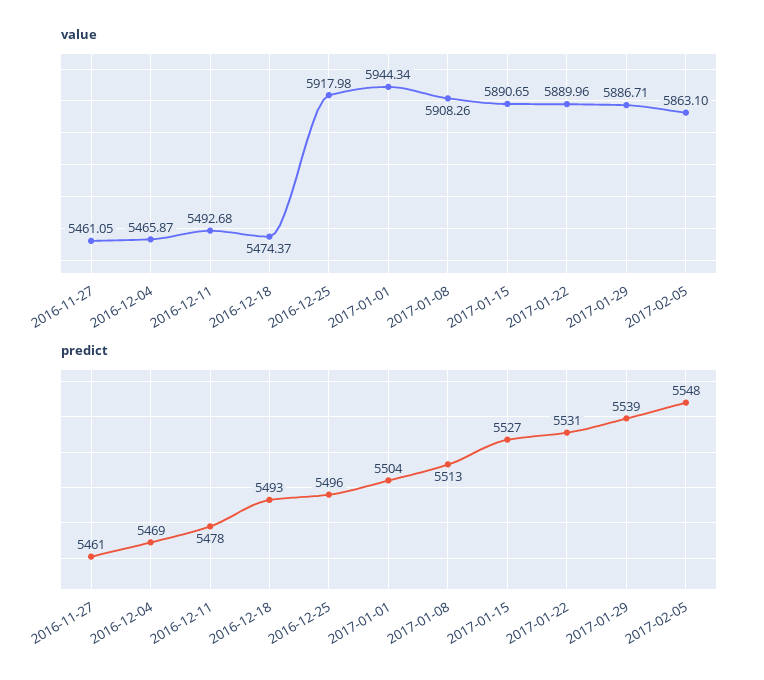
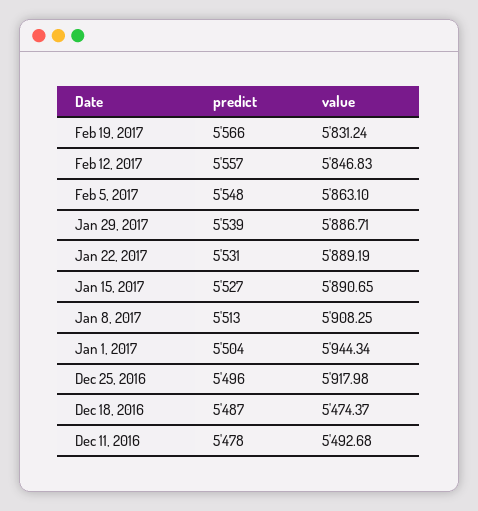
value, 2016-11-27: 5461.05 -> none
value, 2016-12-04: 5465.87 -> none
value, 2017-01-08: 5908.26 -> 5908.25
value, 2017-01-22: 5889.96 -> 5889.19
predict, 2016-11-27: 5461 -> none
predict, 2016-12-04: 5469 -> none
predict, 2016-12-18: 5493 -> 5487
predict, Feb 19, 2017: none -> 5566
value, Feb 19, 2017: none -> 5831.24
predict, Feb 12, 2017: none -> 5557
value, Feb 12, 2017: none -> 5846.83

